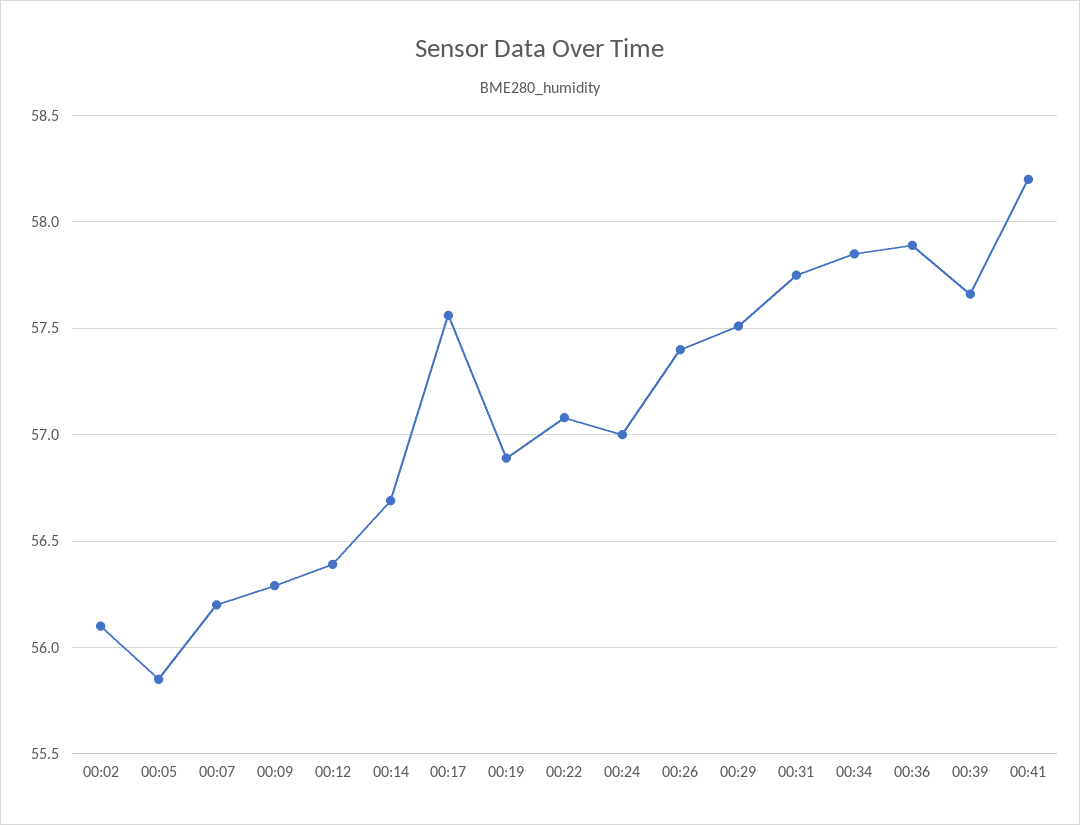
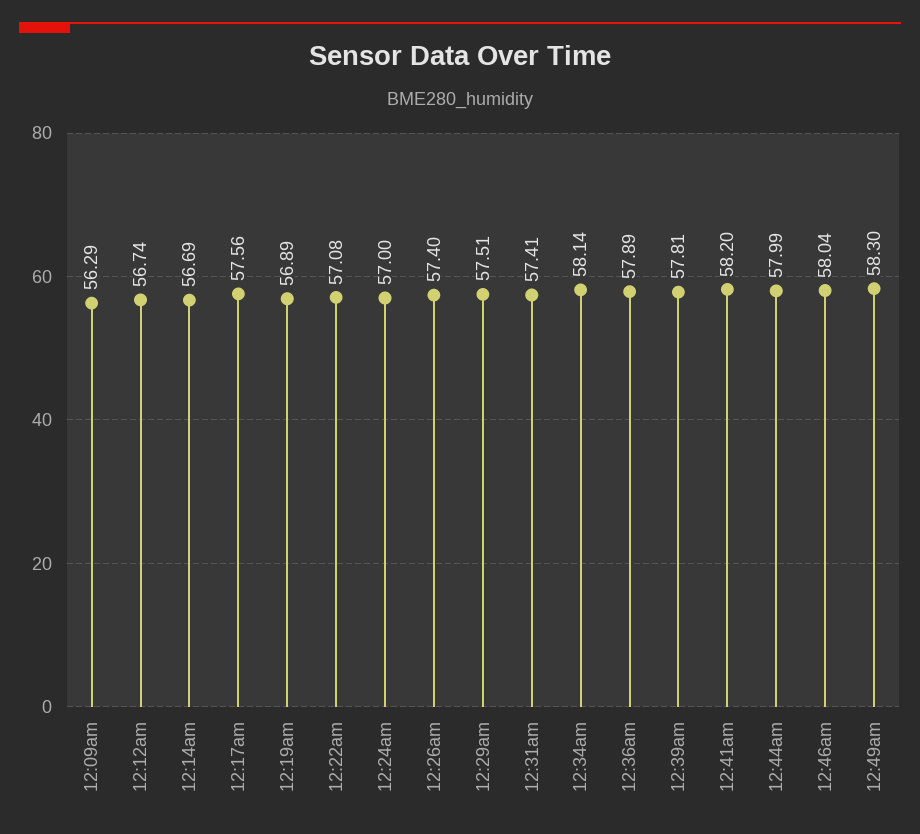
00:02: 56.1 -> none
00:05: 55.85 -> none
00:07: 56.2 -> none
00:12: 56.4 -> 56.74
00:31: 57.75 -> 57.41
00:34: 57.85 -> 58.14
00:39: 57.65 -> 57.81
12:44am: none -> 57.99
12:46am: none -> 58.04
12:49am: none -> 58.3

